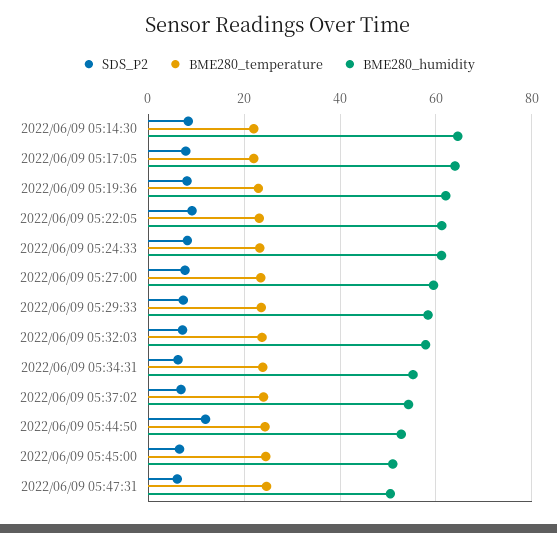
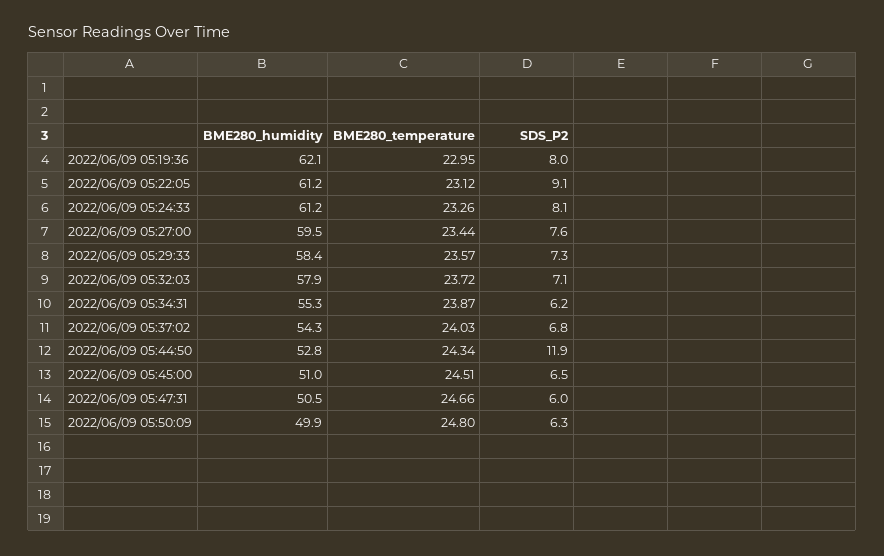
SDS_P2, 2022/06/09 05:14:30: 8 -> none
BME280_temperature, 2022/06/09 05:14:30: 22 -> none
BME280_humidity, 2022/06/09 05:14:30: 64 -> none
SDS_P2, 2022/06/09 05:17:05: 8 -> none
BME280_temperature, 2022/06/09 05:17:05: 22 -> none
BME280_humidity, 2022/06/09 05:17:05: 64 -> none
BME280_humidity, 2022/06/09 05:50:09: none -> 49.9
BME280_temperature, 2022/06/09 05:50:09: none -> 24.8
SDS_P2, 2022/06/09 05:50:09: none -> 6.3

